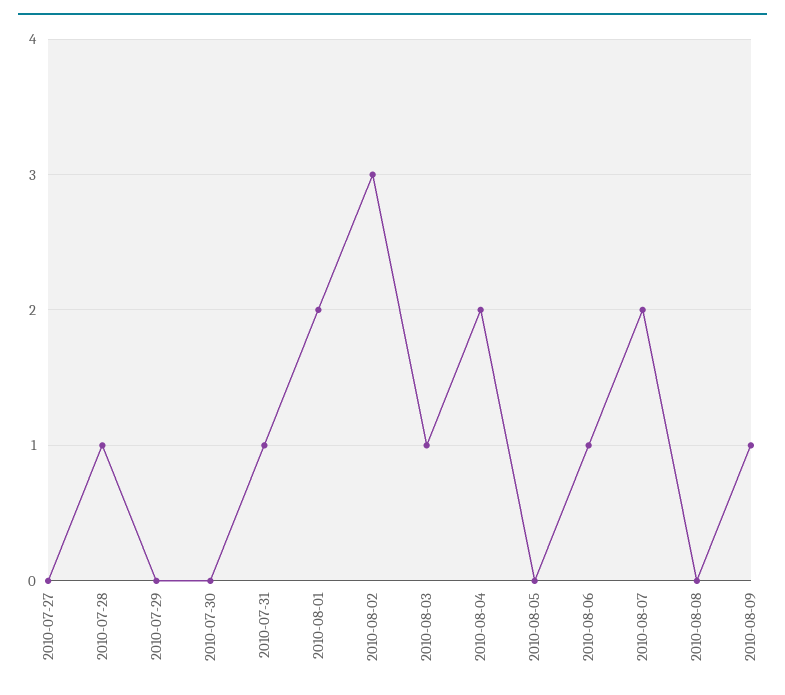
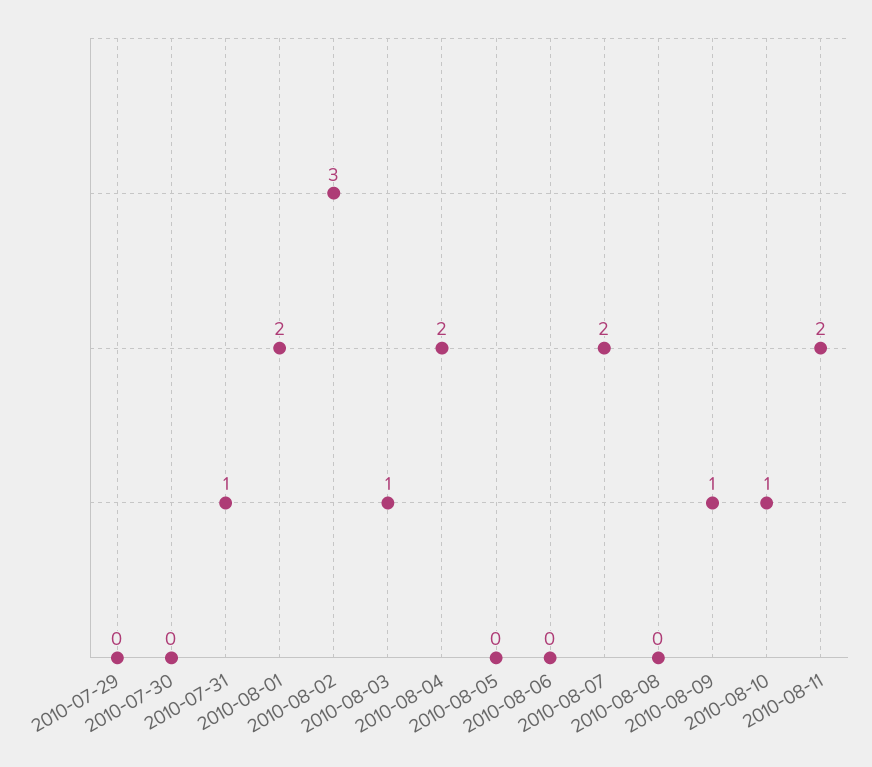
2010-07-27: 0 -> none
2010-07-28: 1 -> none
2010-08-06: 1 -> 0
2010-08-10: none -> 1
2010-08-11: none -> 2

